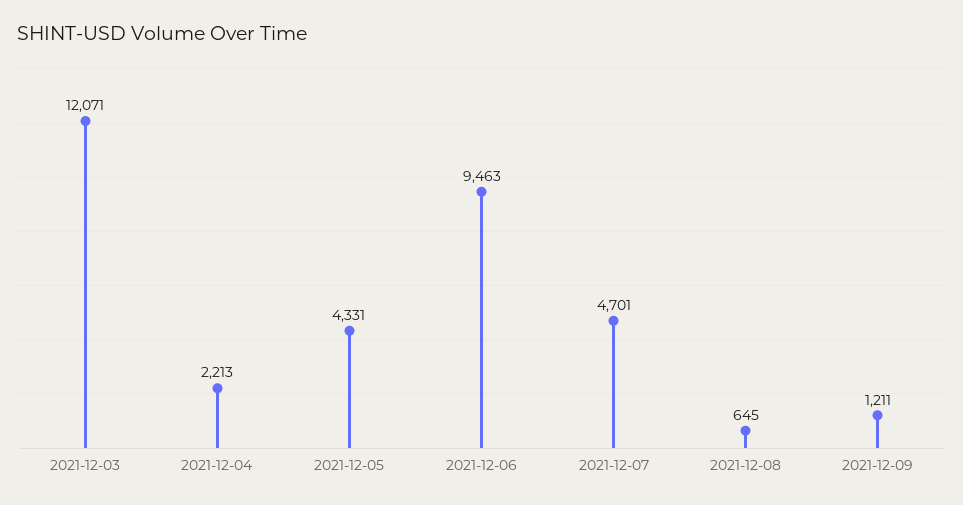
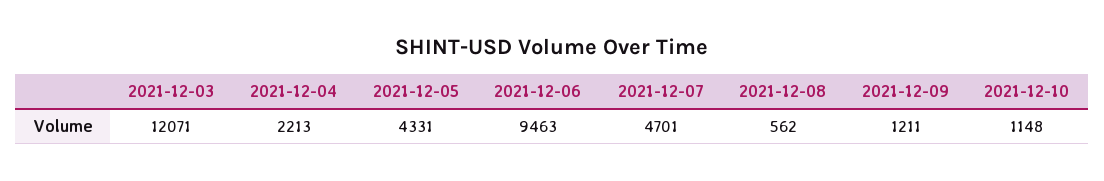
2021-12-08: 645 -> 562
2021-12-10: none -> 1148

